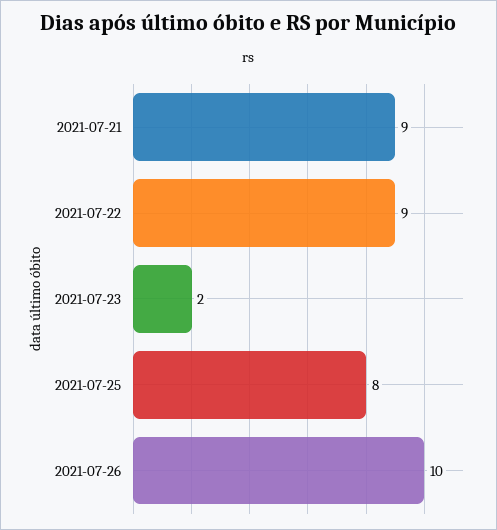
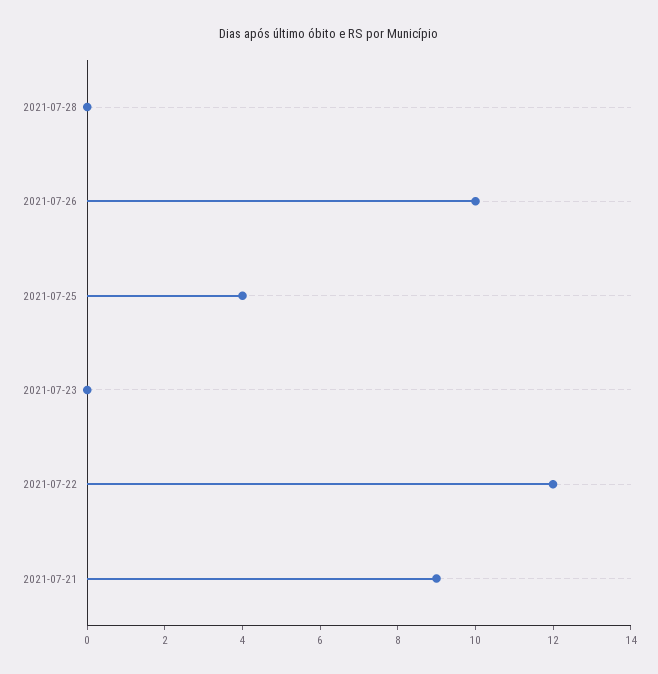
2021-07-22: 9 -> 12
2021-07-23: 2 -> 0
2021-07-25: 8 -> 4
2021-07-28: none -> 0

